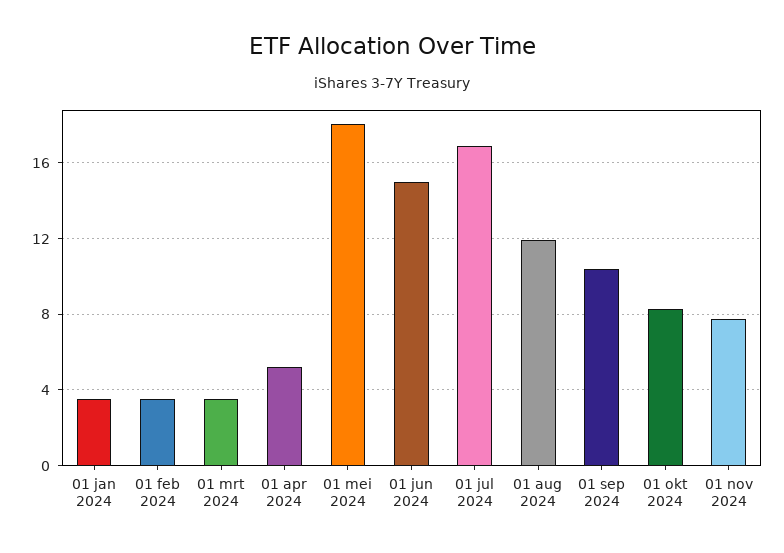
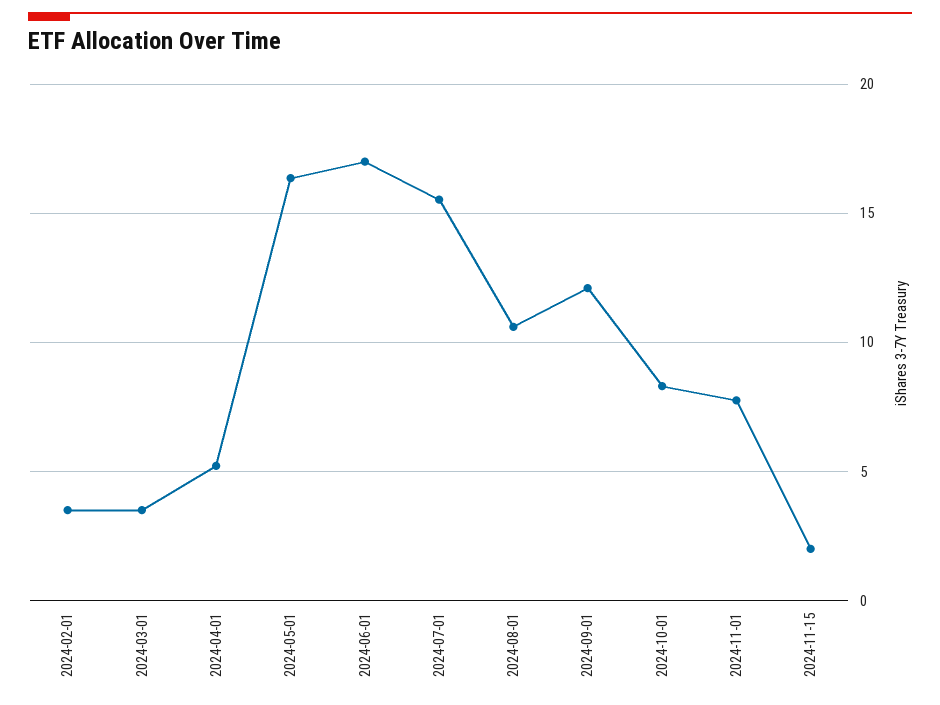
01 jan 2024: 3.5 -> none
01 mei 2024: 18 -> 16.5
01 jun 2024: 15 -> 17
01 jul 2024: 17 -> 15.5
01 aug 2024: 12 -> 10.5
01 sep 2024: 10.5 -> 12
2024-11-15: none -> 2

